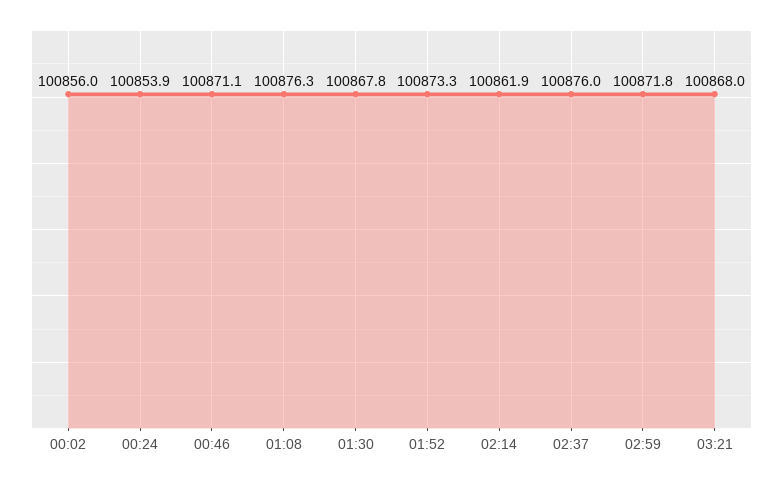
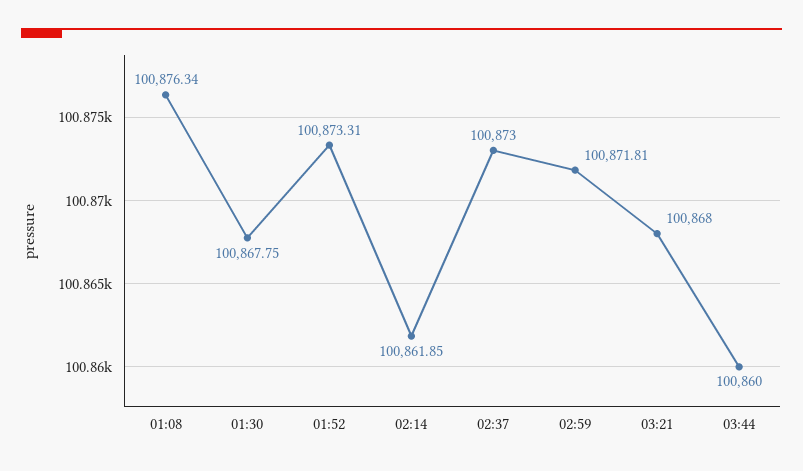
00:02: 100856 -> none
00:24: 100853.9 -> none
00:46: 100871.1 -> none
02:37: 100876 -> 100873
03:44: none -> 100860

